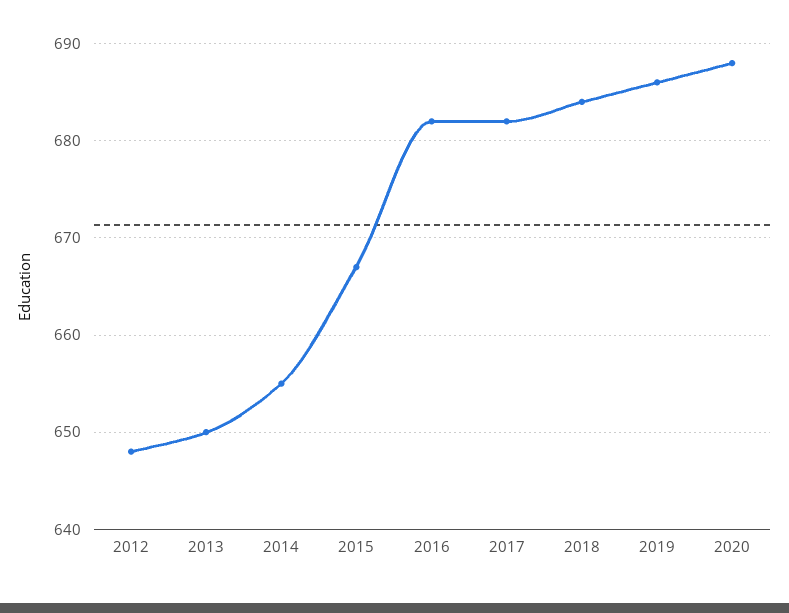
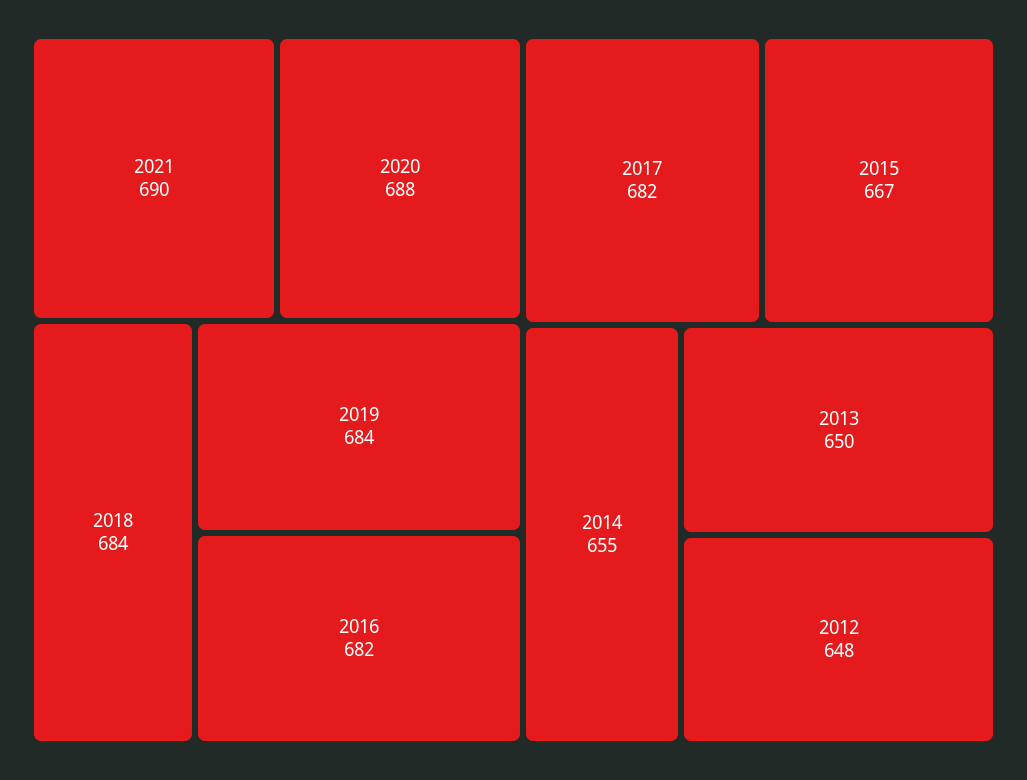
2019: 686 -> 684
2021: none -> 690

